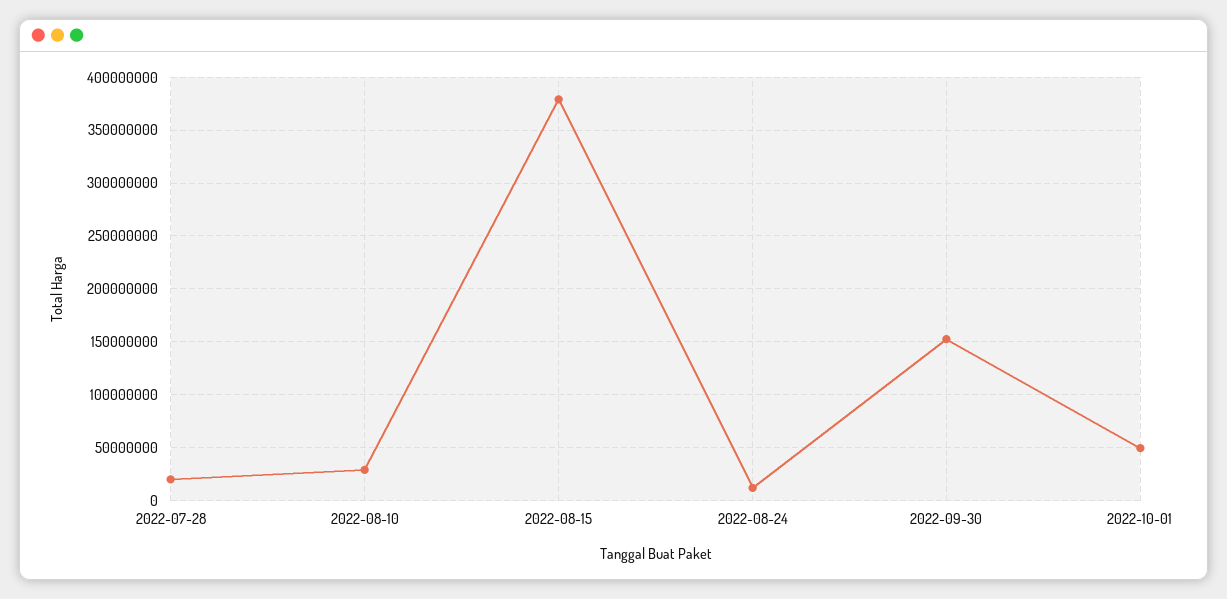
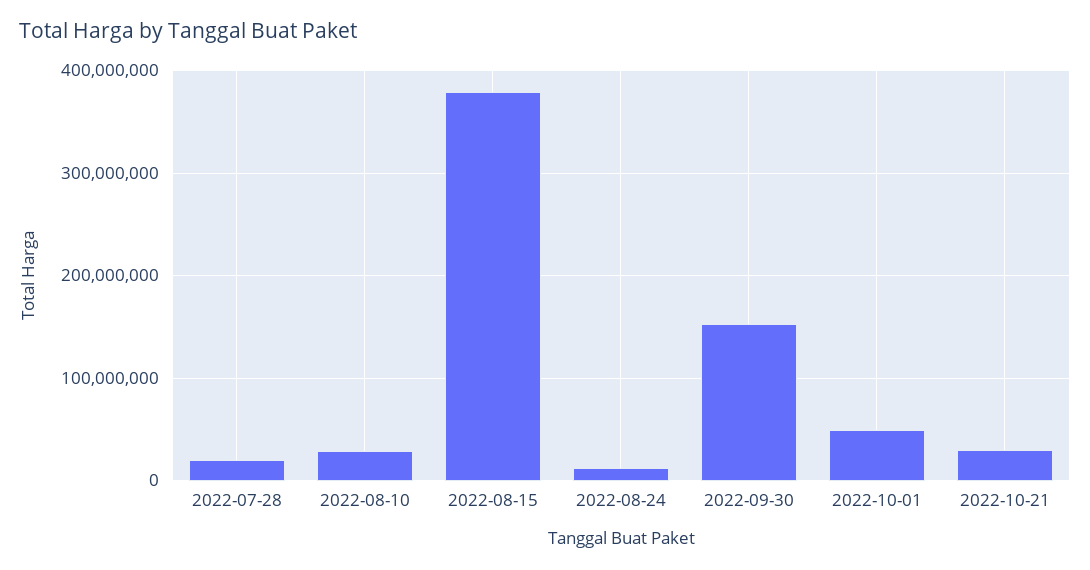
2022-10-21: none -> 30000000

